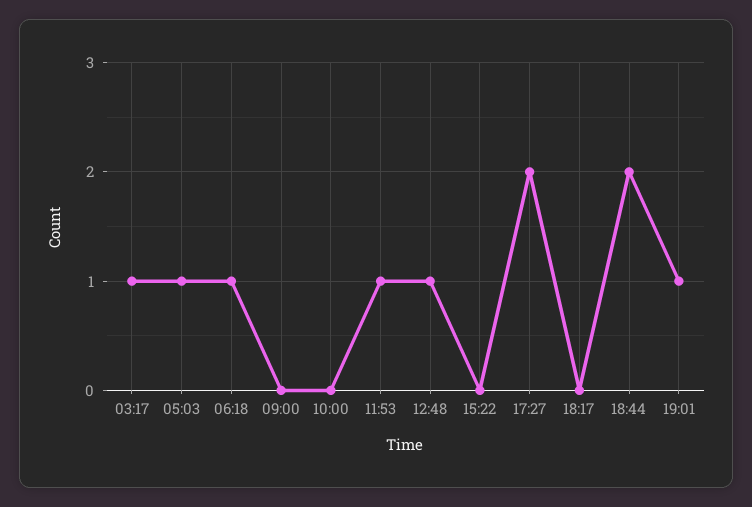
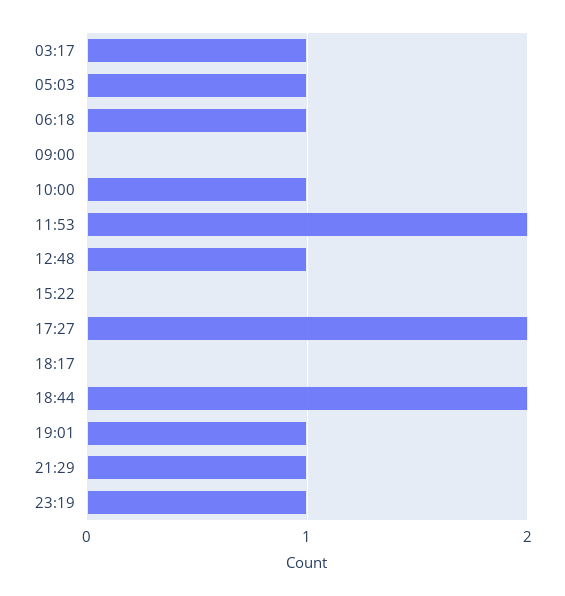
10:00: 0 -> 1
11:53: 1 -> 2
21:29: none -> 1
23:19: none -> 1

